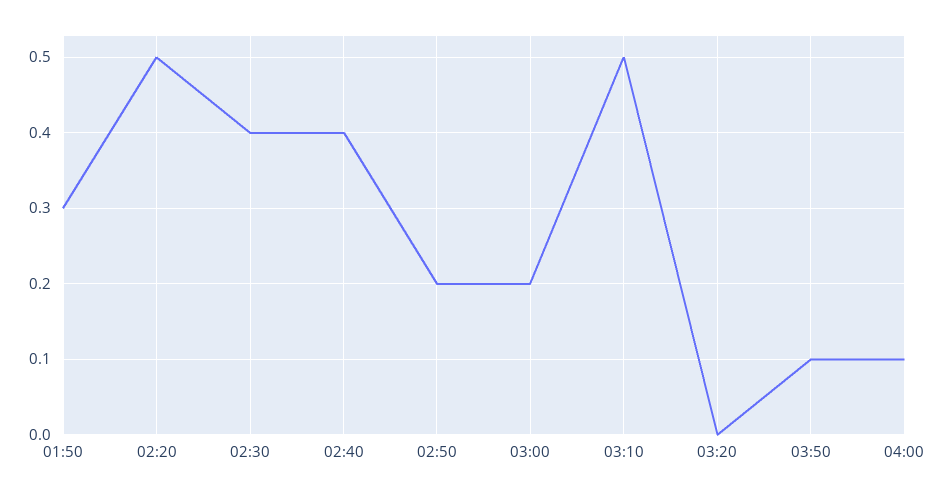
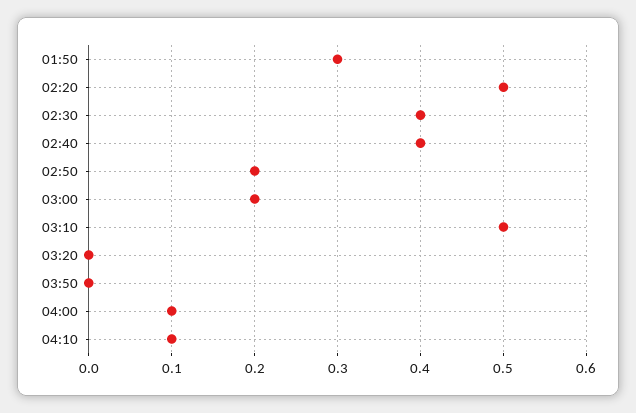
03:50: 0.1 -> 0
04:10: none -> 0.1

